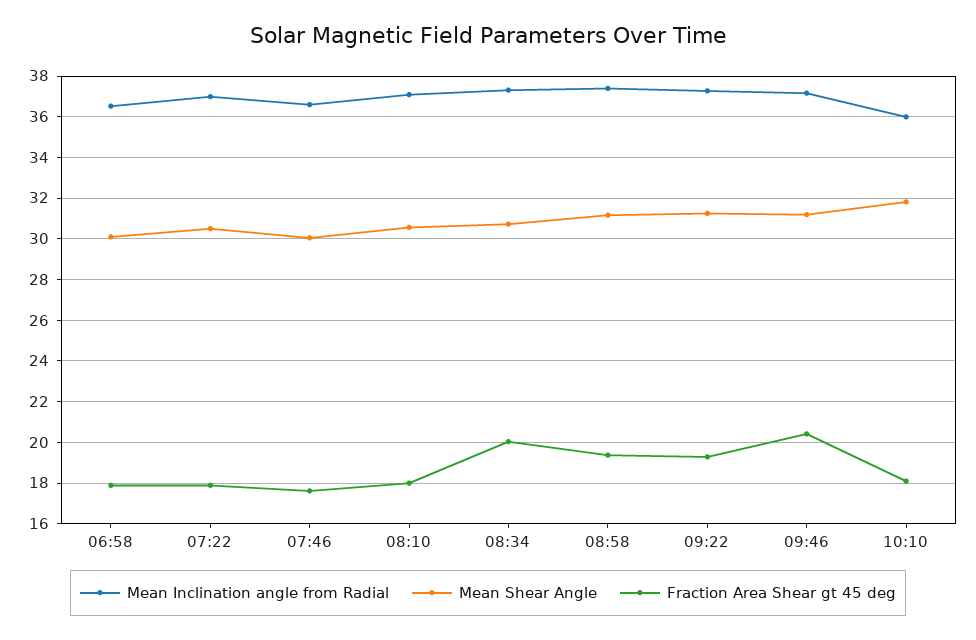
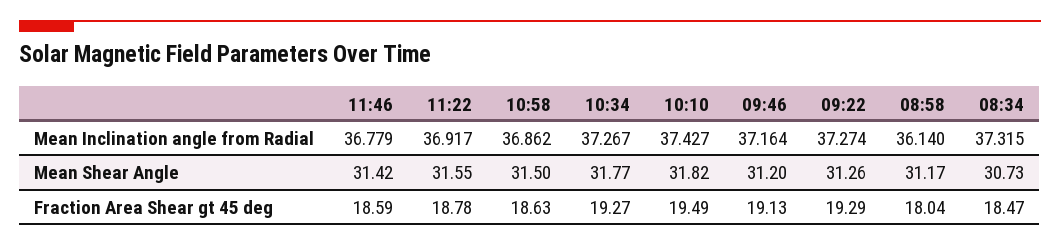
Mean Inclination angle from Radial, 06:58: 36.5 -> none
Mean Shear Angle, 06:58: 30 -> none
Fraction Area Shear gt 45 deg, 06:58: 18 -> none
Mean Inclination angle from Radial, 07:22: 37 -> none
Mean Shear Angle, 07:22: 30.5 -> none
Fraction Area Shear gt 45 deg, 07:22: 18 -> none
Mean Inclination angle from Radial, 07:46: 36.5 -> none
Mean Shear Angle, 07:46: 30 -> none
Fraction Area Shear gt 45 deg, 07:46: 17.5 -> none
Mean Inclination angle from Radial, 08:10: 37 -> none
Mean Shear Angle, 08:10: 30.5 -> none
Fraction Area Shear gt 45 deg, 08:10: 18 -> none
Fraction Area Shear gt 45 deg, 08:34: 20 -> 18.47
Mean Inclination angle from Radial, 08:58: 37.5 -> 36.14
Fraction Area Shear gt 45 deg, 08:58: 19.5 -> 18.04
Fraction Area Shear gt 45 deg, 09:46: 20.5 -> 19.13
Mean Inclination angle from Radial, 10:10: 36 -> 37.427
Fraction Area Shear gt 45 deg, 10:10: 18 -> 19.49
Mean Inclination angle from Radial, 11:46: none -> 36.779
Mean Inclination angle from Radial, 11:22: none -> 36.917
Mean Inclination angle from Radial, 10:58: none -> 36.862
Mean Inclination angle from Radial, 10:34: none -> 37.267
Mean Shear Angle, 11:46: none -> 31.42
Mean Shear Angle, 11:22: none -> 31.55
Mean Shear Angle, 10:58: none -> 31.5
Mean Shear Angle, 10:34: none -> 31.77
Fraction Area Shear gt 45 deg, 11:46: none -> 18.59
Fraction Area Shear gt 45 deg, 11:22: none -> 18.78
Fraction Area Shear gt 45 deg, 10:58: none -> 18.63
Fraction Area Shear gt 45 deg, 10:34: none -> 19.27

